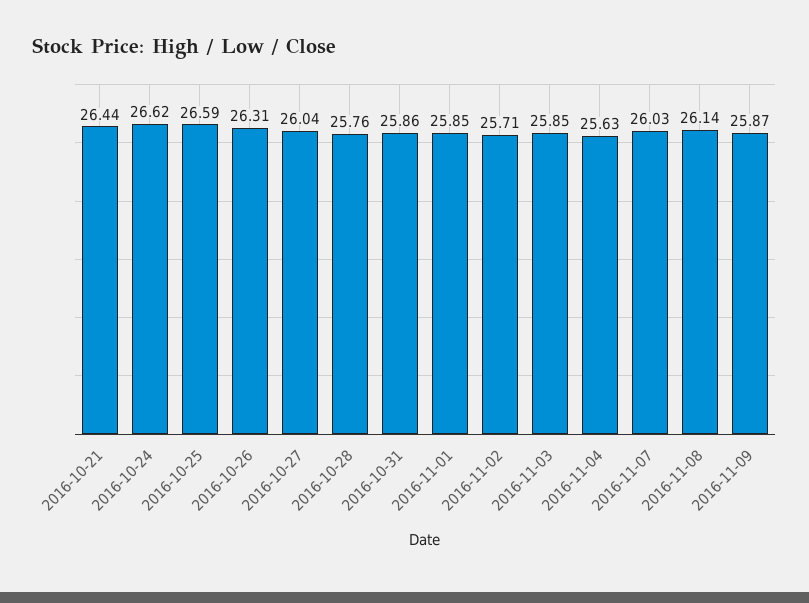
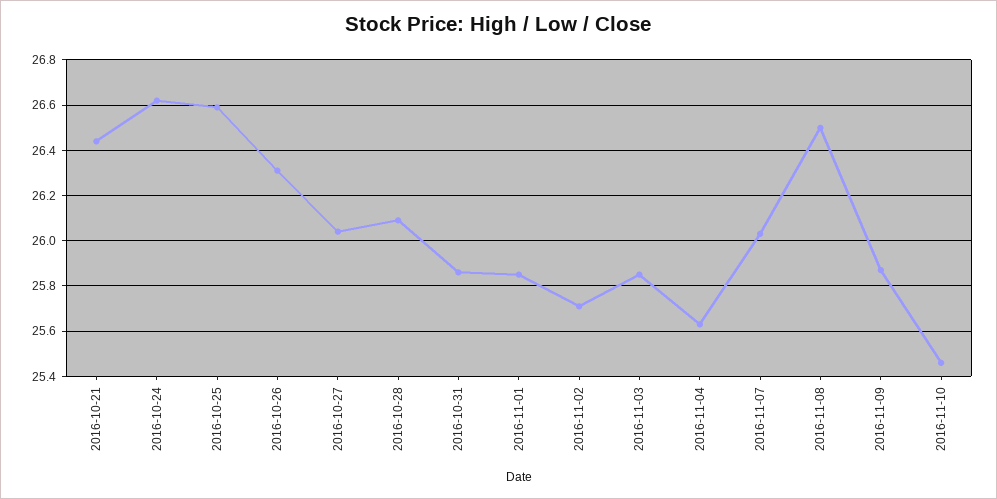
2016-10-28: 25.76 -> 26.1
2016-11-08: 26.14 -> 26.5
2016-11-10: none -> 25.45

